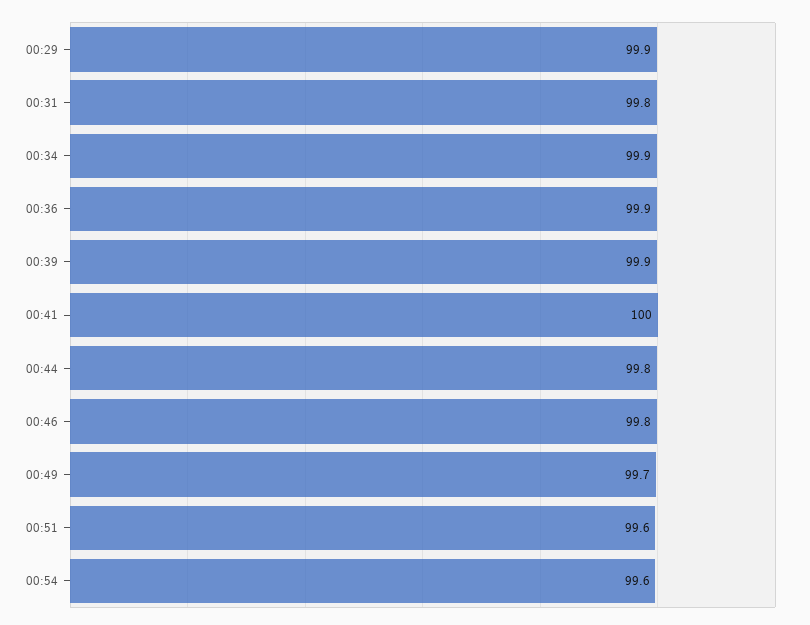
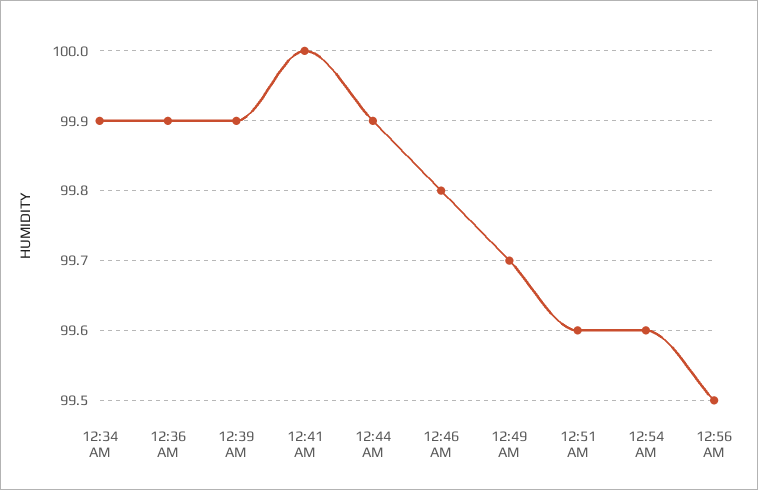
00:29: 99.9 -> none
00:31: 99.8 -> none
00:44: 99.8 -> 99.9
12:56 AM: none -> 99.5

